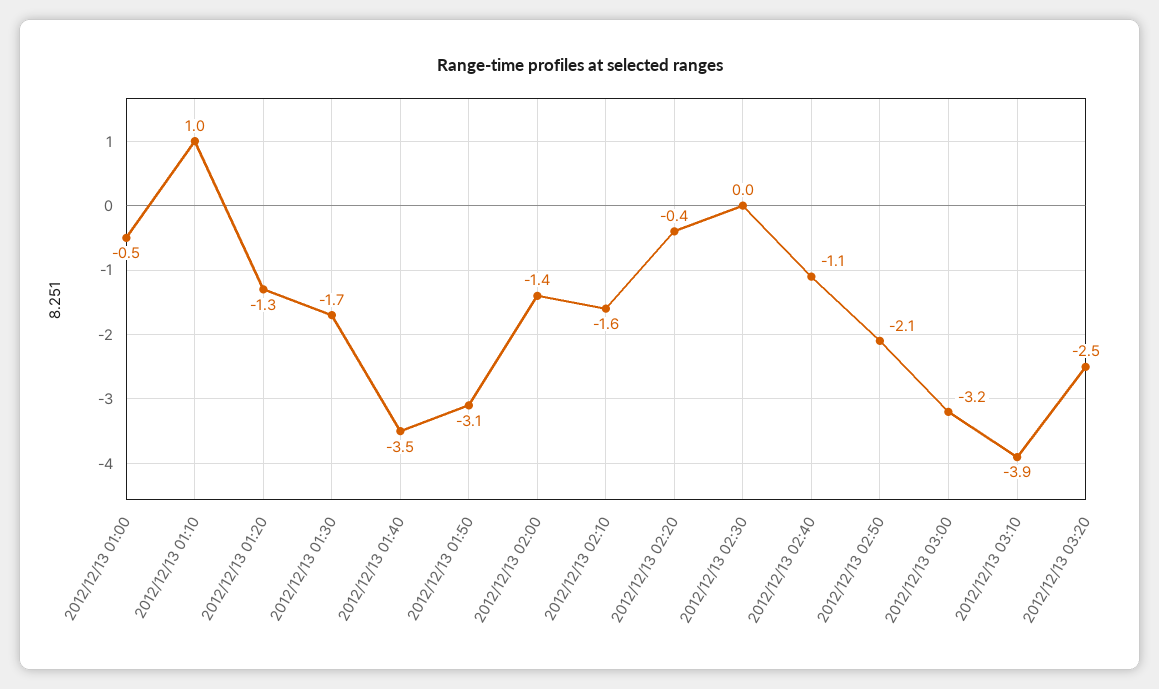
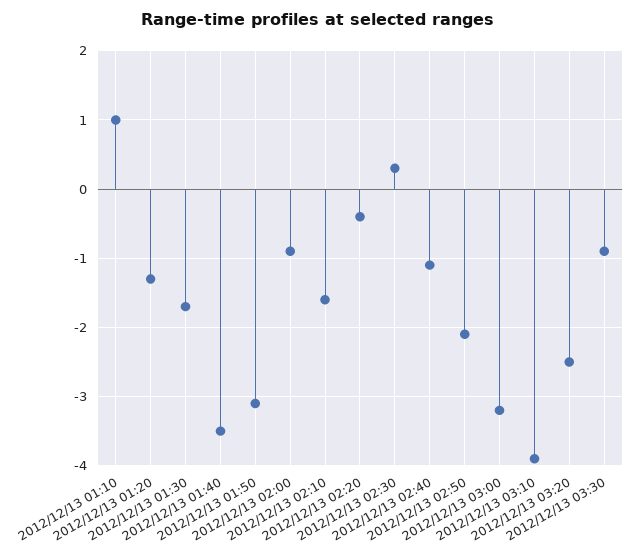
2012/12/13 01:00: -0.5 -> none
2012/12/13 02:00: -1.4 -> -0.9
2012/12/13 02:30: 0 -> 0.3
2012/12/13 03:30: none -> -0.9

